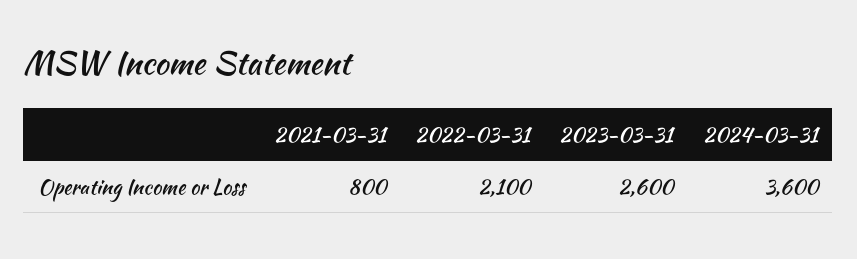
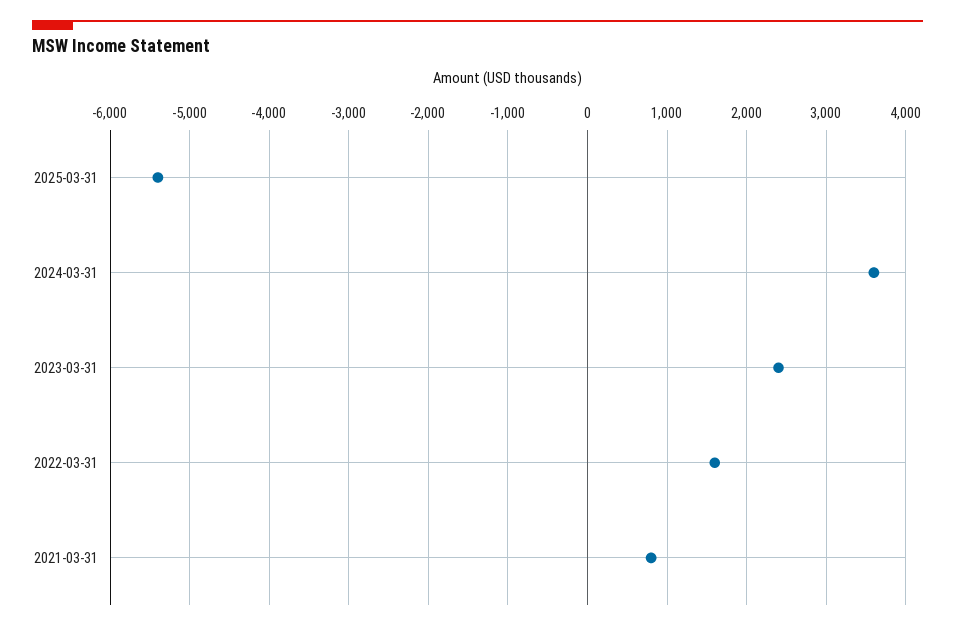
2022-03-31: 2100 -> 1600
2023-03-31: 2600 -> 2400
2025-03-31: none -> -5400

